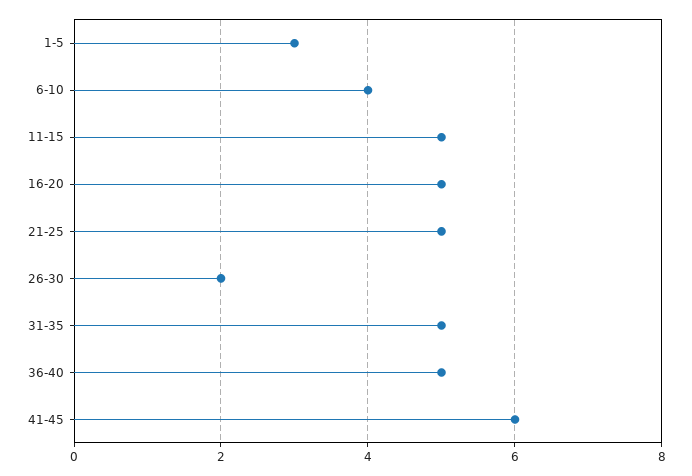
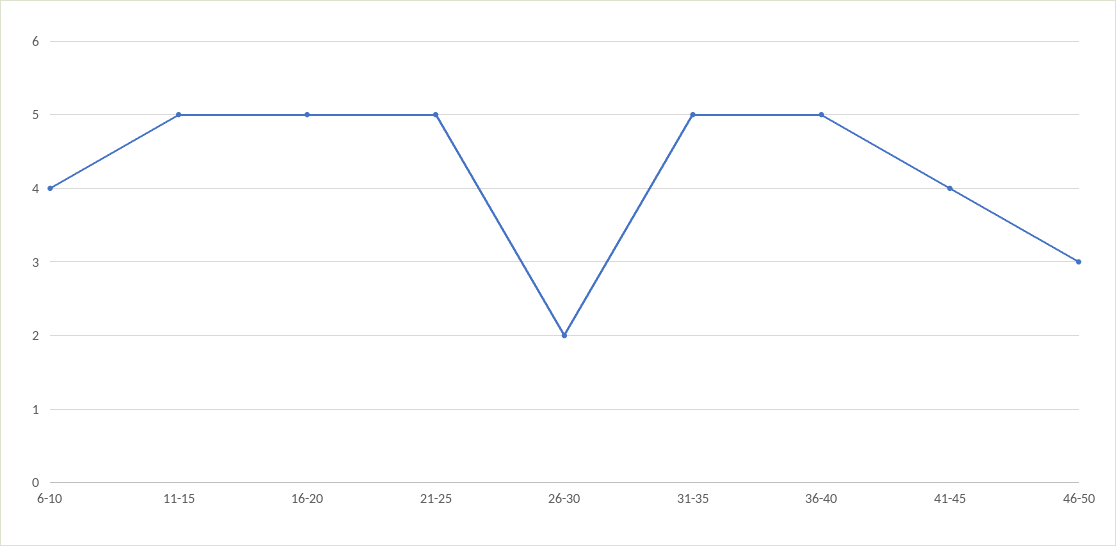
1-5: 3 -> none
41-45: 6 -> 4
46-50: none -> 3

